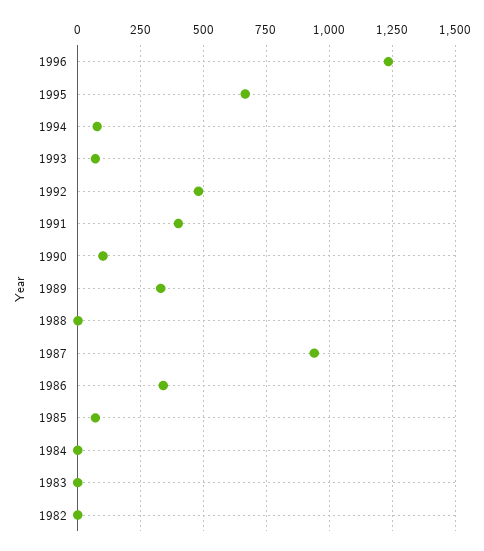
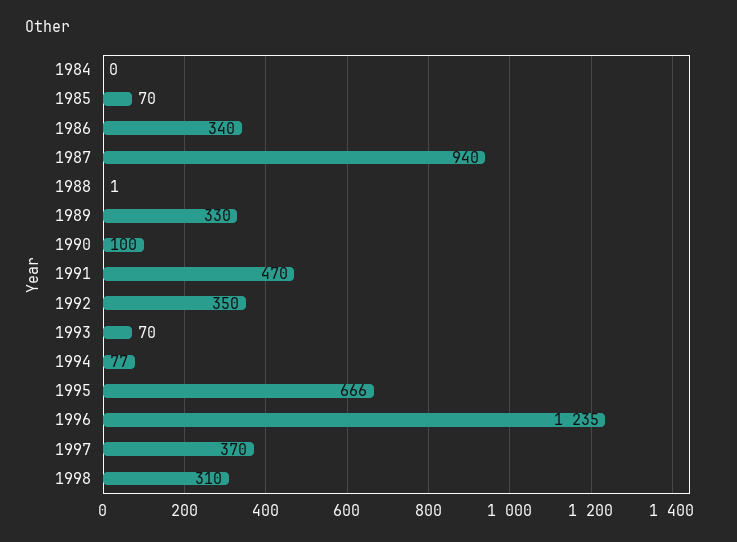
1992: 475 -> 350
1991: 400 -> 470
1983: 0 -> none
1982: 0 -> none
1997: none -> 370
1998: none -> 310

